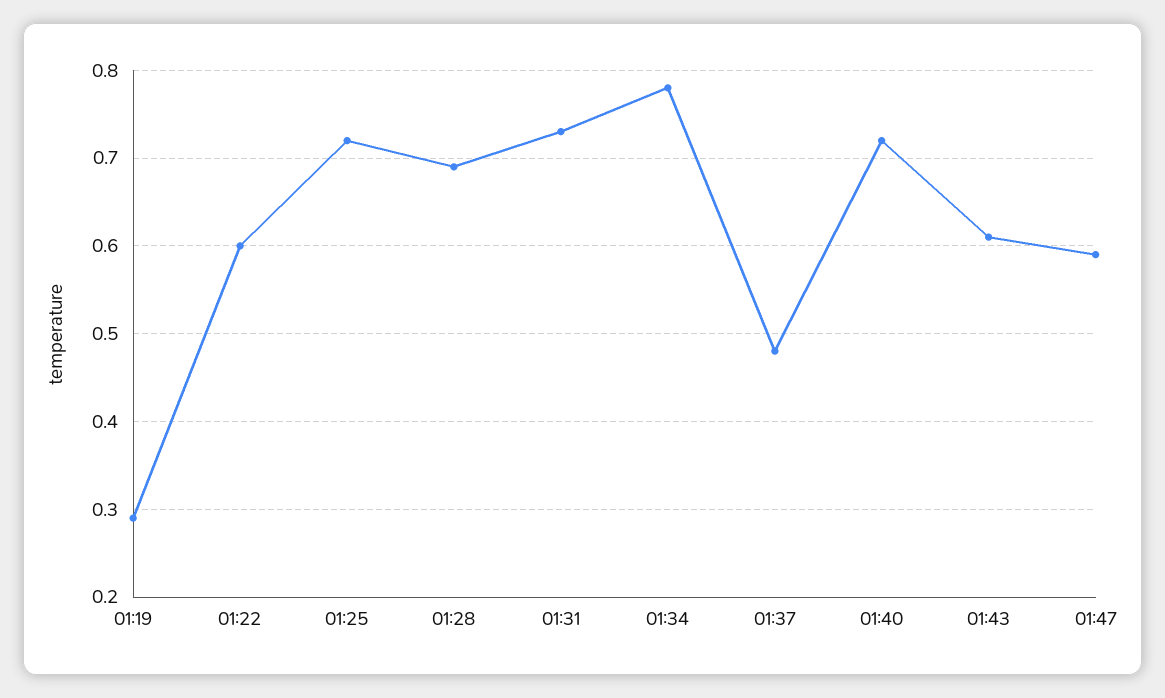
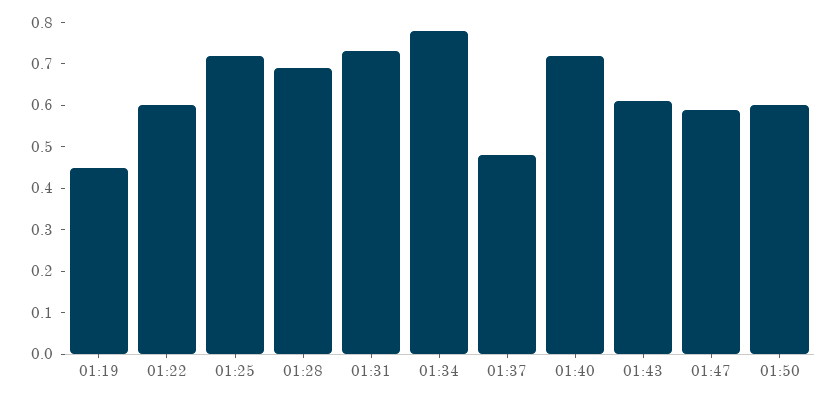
01:19: 0.29 -> 0.45
01:50: none -> 0.6

